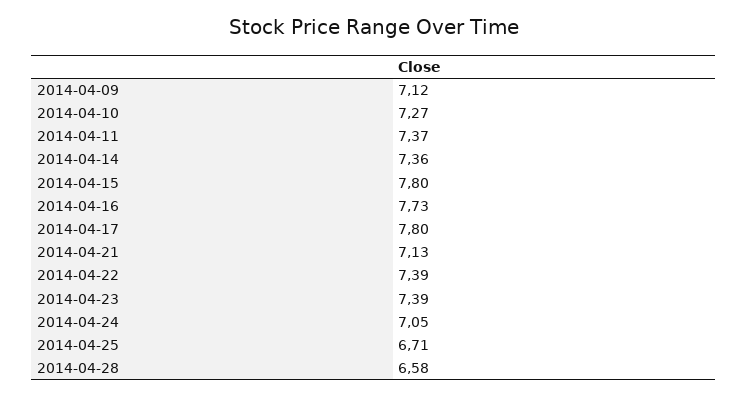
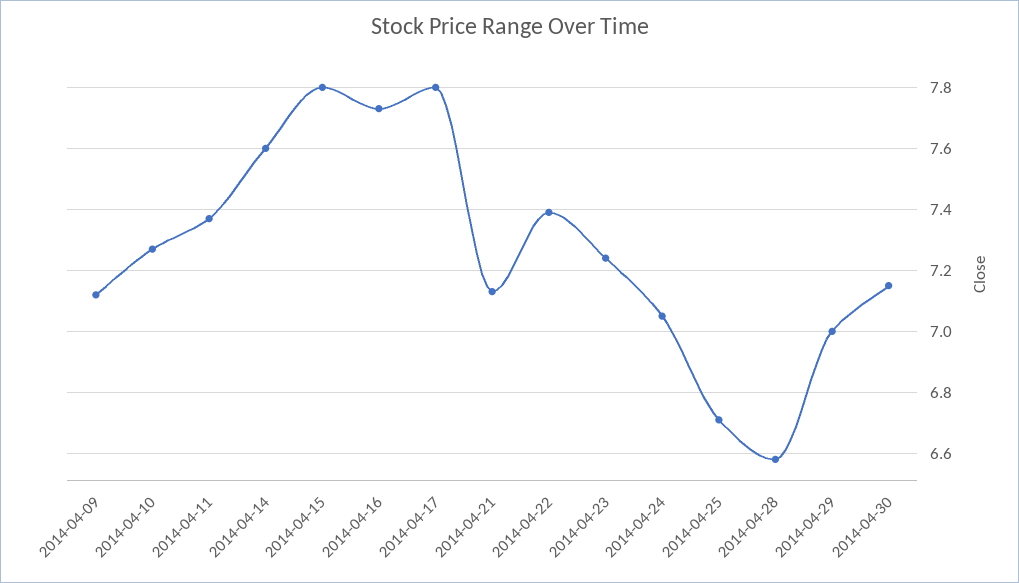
2014-04-14: 7.36 -> 7.6
2014-04-23: 7.39 -> 7.25
2014-04-29: none -> 7
2014-04-30: none -> 7.15

